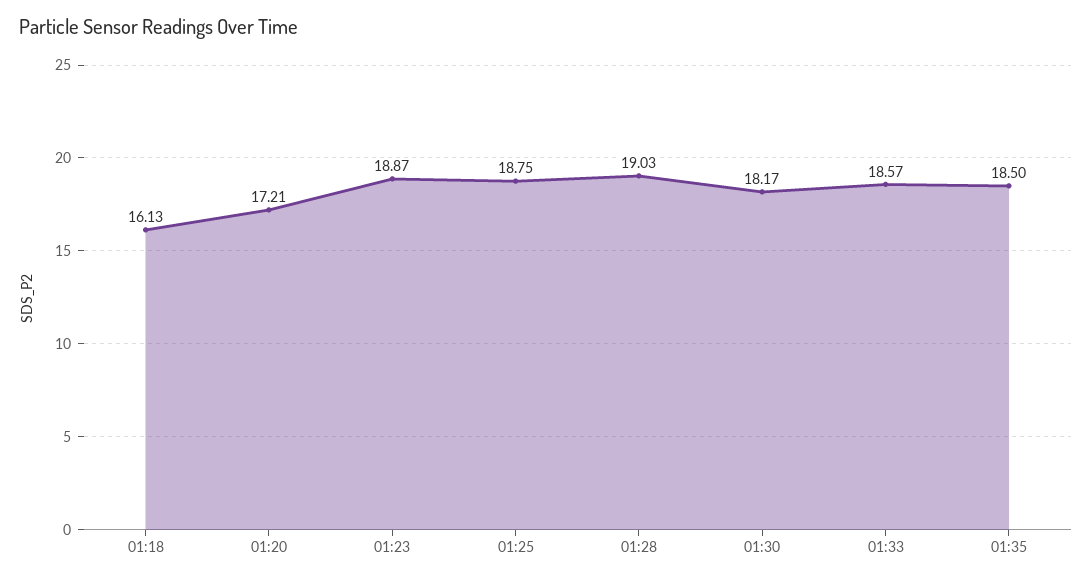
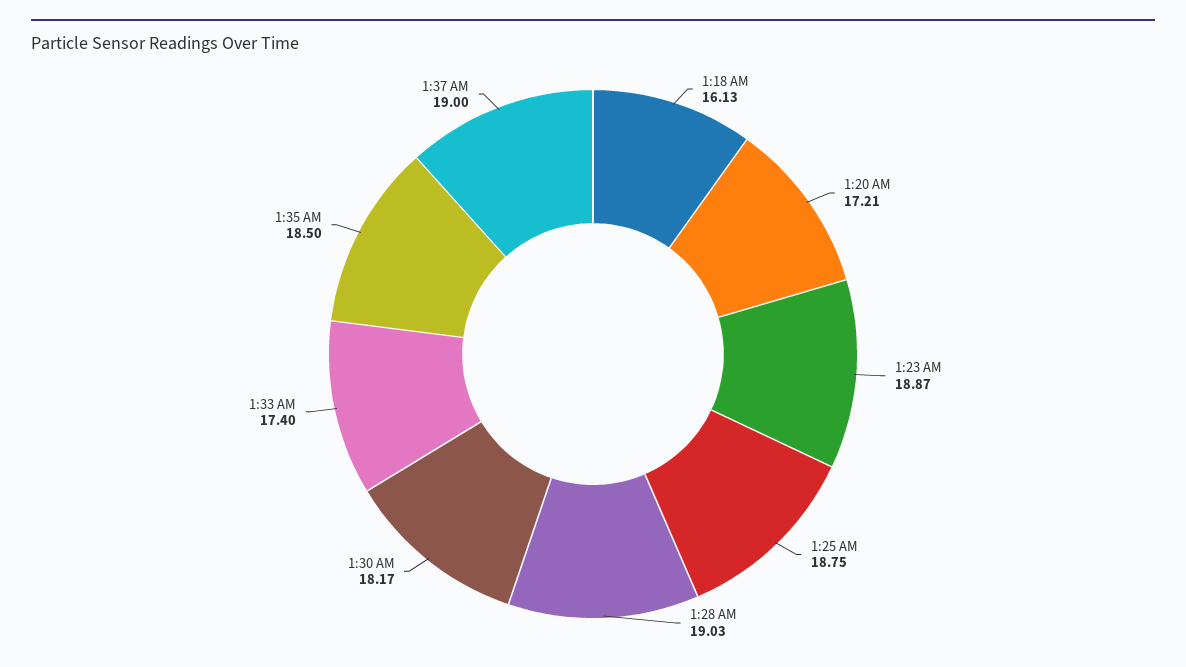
01:33: 18.57 -> 17.4
1:37 AM: none -> 19

